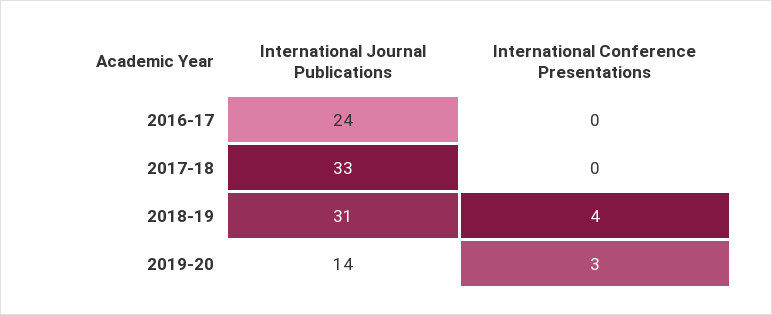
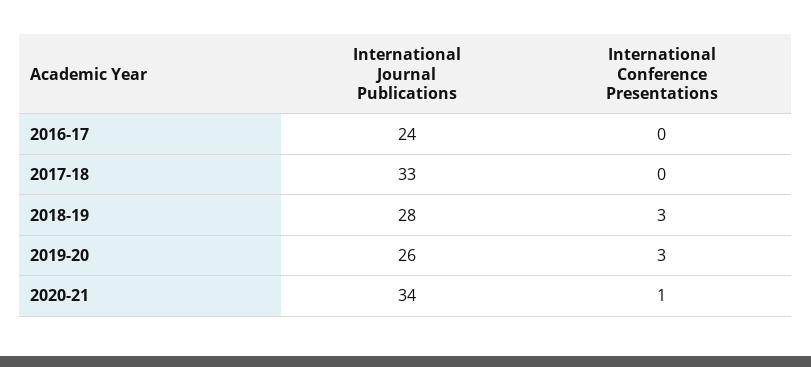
International Journal Publications, 2018-19: 31 -> 28
International Conference Presentations, 2018-19: 4 -> 3
International Journal Publications, 2019-20: 14 -> 26
International Journal Publications, 2020-21: none -> 34
International Conference Presentations, 2020-21: none -> 1

